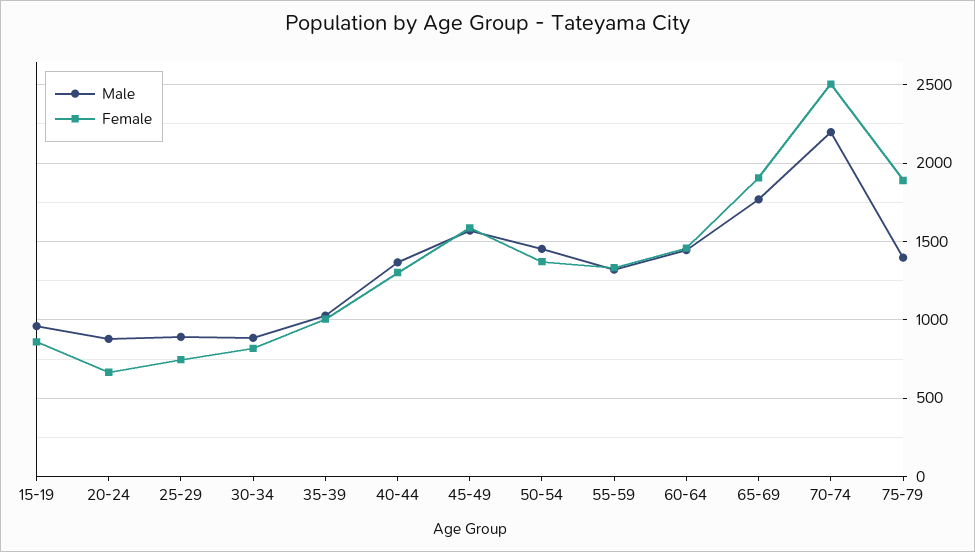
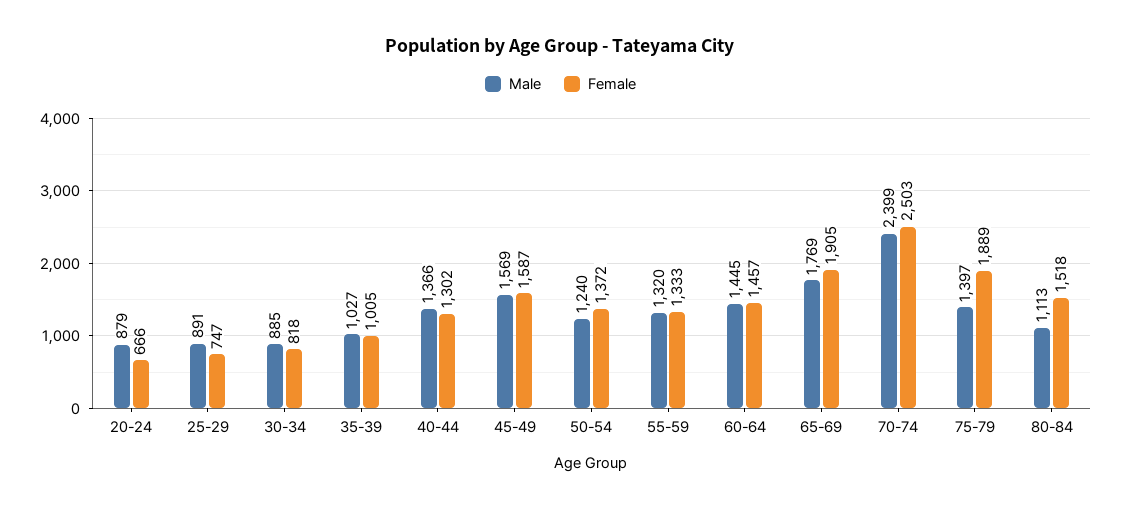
Male, 15-19: 950 -> none
Female, 15-19: 850 -> none
Male, 50-54: 1450 -> 1240
Male, 70-74: 2200 -> 2399
Male, 80-84: none -> 1113
Female, 80-84: none -> 1518

